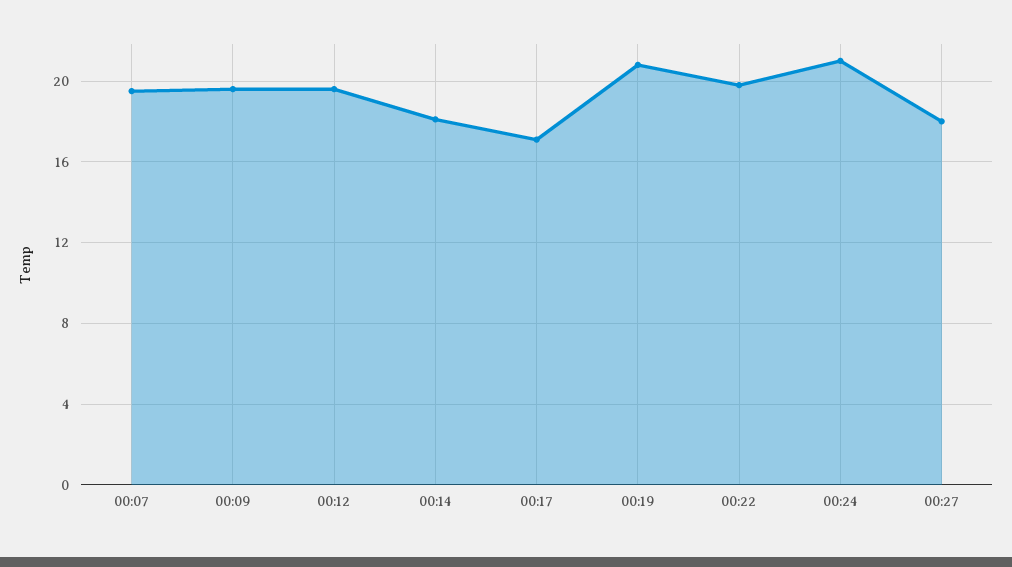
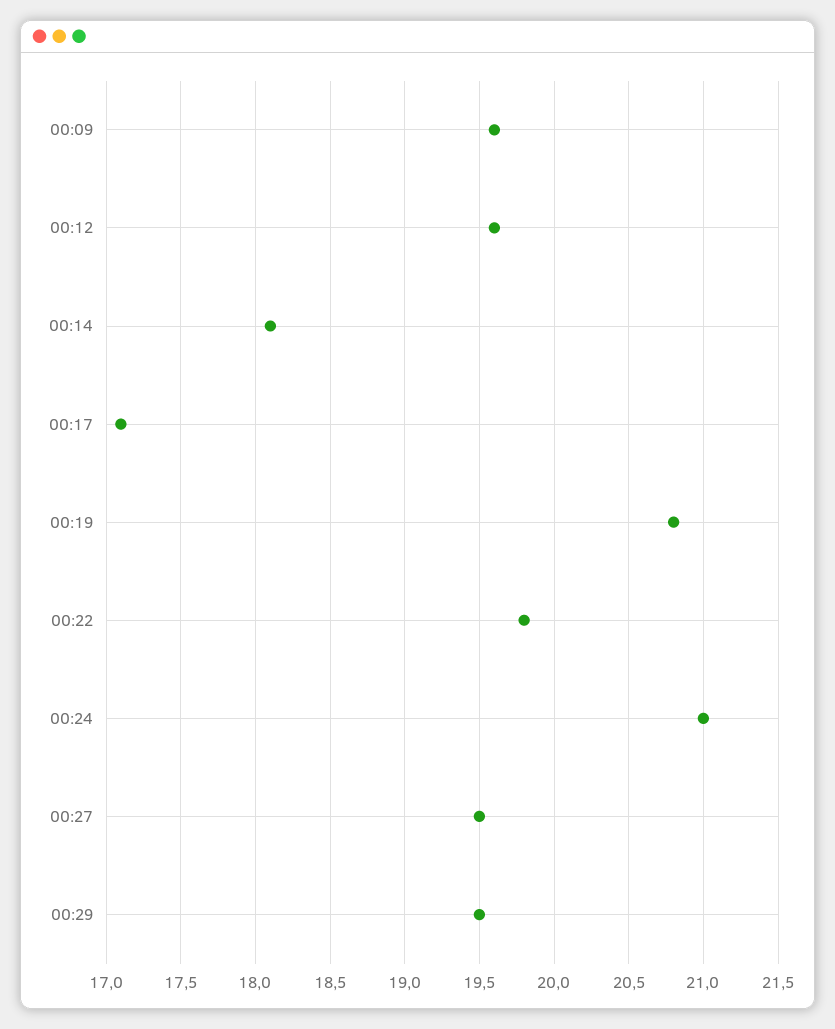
00:07: 19.5 -> none
00:27: 18 -> 19.5
00:29: none -> 19.5

